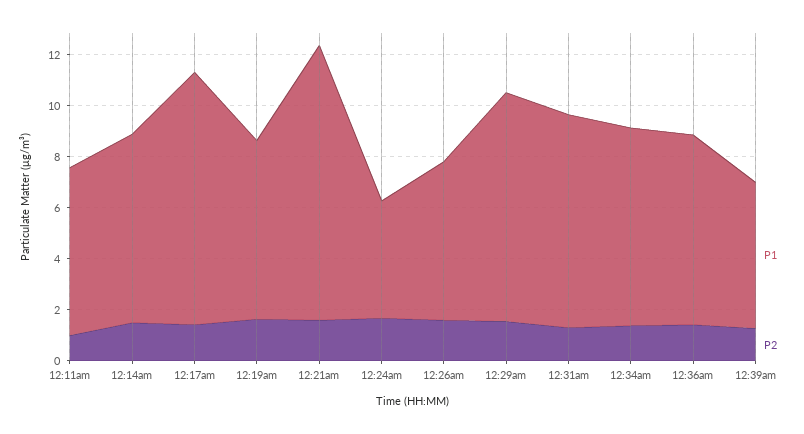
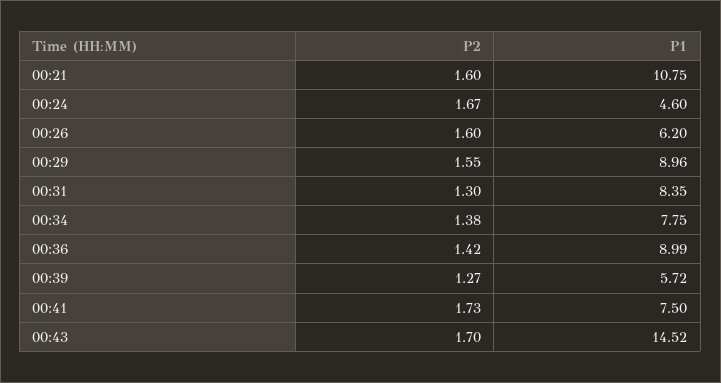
P1, 12:11am: 6.5 -> none
P2, 12:11am: 1 -> none
P1, 12:14am: 7.5 -> none
P2, 12:14am: 1.5 -> none
P1, 12:17am: 10 -> none
P2, 12:17am: 1.5 -> none
P1, 12:19am: 7 -> none
P2, 12:19am: 1.5 -> none
P1, 12:36am: 7.5 -> 8.99
P2, 00:41: none -> 1.73
P1, 00:41: none -> 7.5
P2, 00:43: none -> 1.7
P1, 00:43: none -> 14.52

